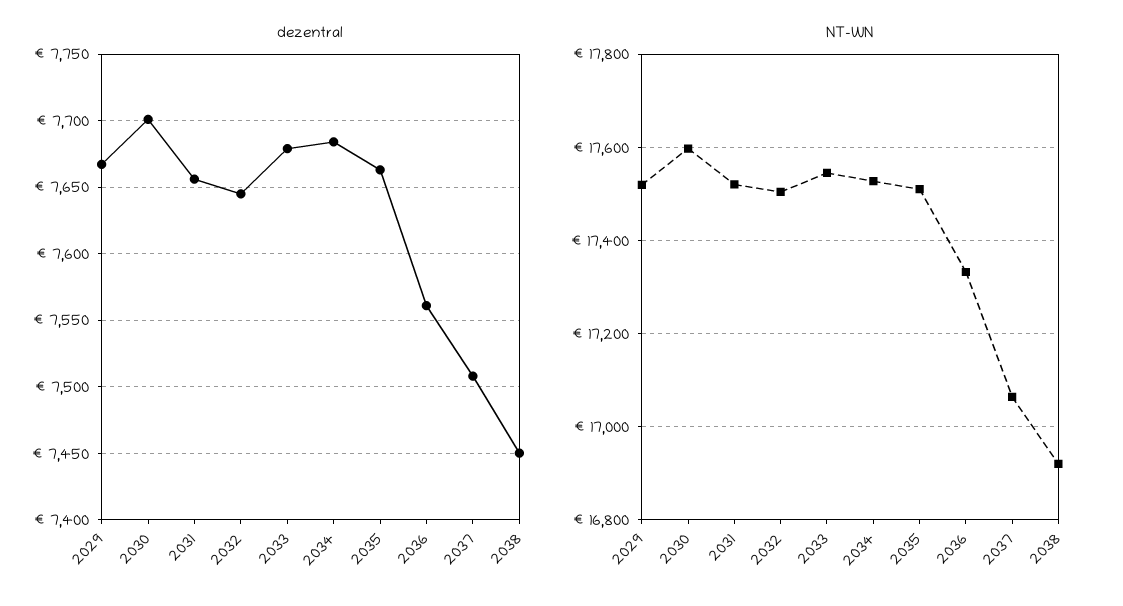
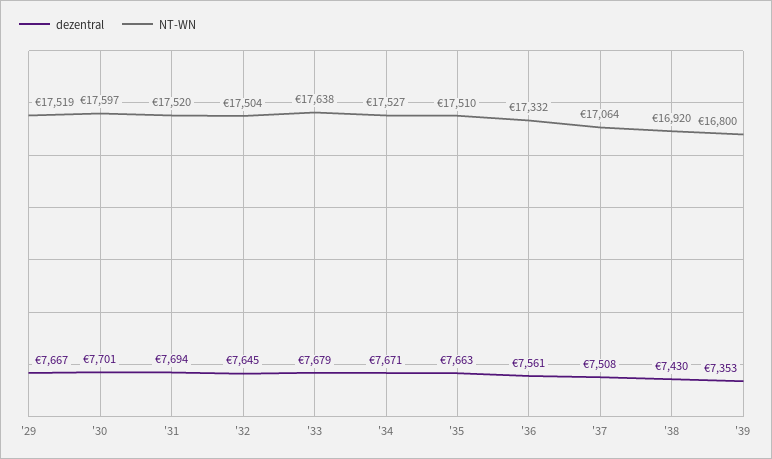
dezentral, 2031: 7655 -> 7694
dezentral, 2034: 7685 -> 7671
dezentral, 2038: 7450 -> 7430
NT-WN, 2033: 17540 -> 17638
dezentral, '39: none -> 7353
NT-WN, '39: none -> 16800

